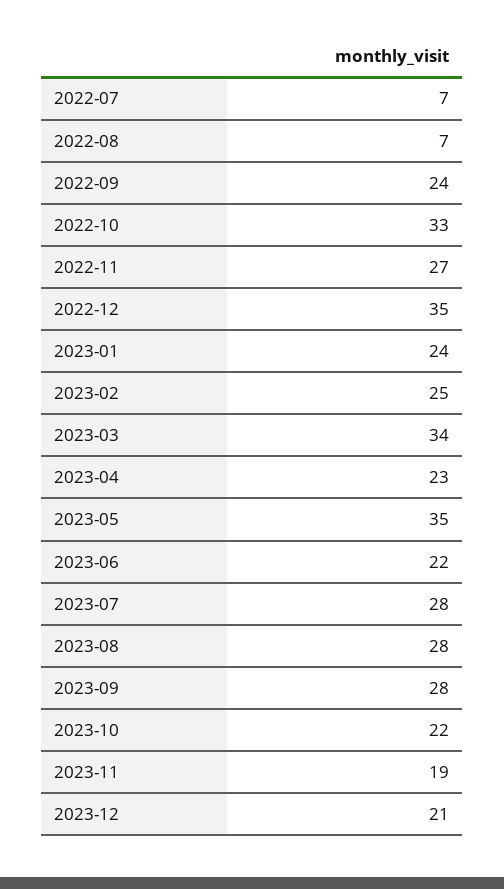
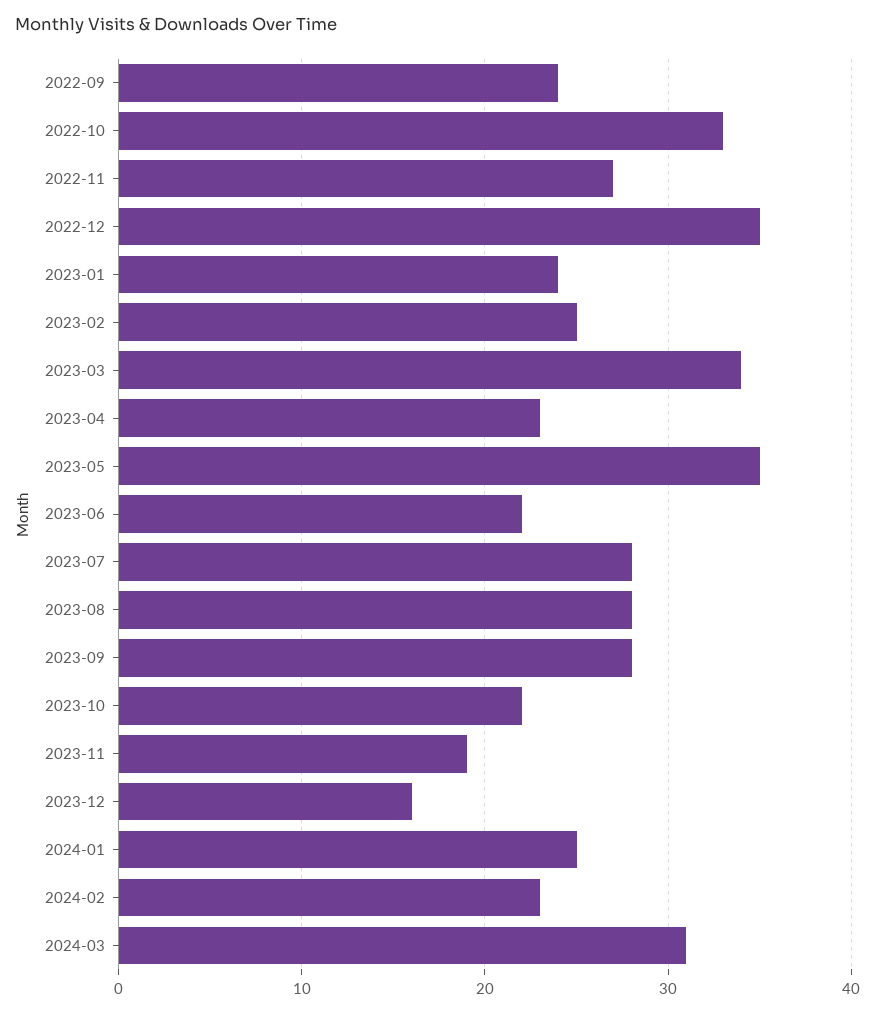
2022-07: 7 -> none
2022-08: 7 -> none
2023-12: 21 -> 16
2024-01: none -> 25
2024-02: none -> 23
2024-03: none -> 31

